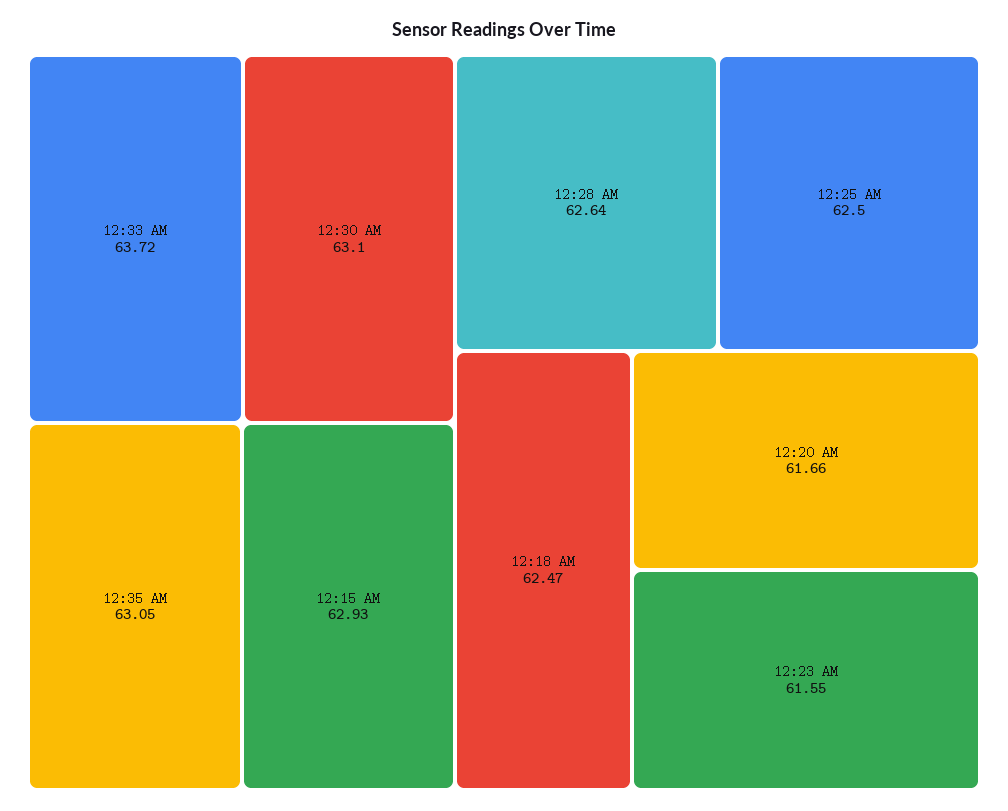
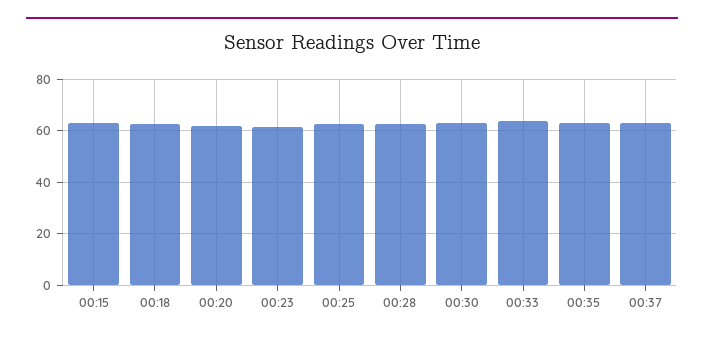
00:37: none -> 62.5

